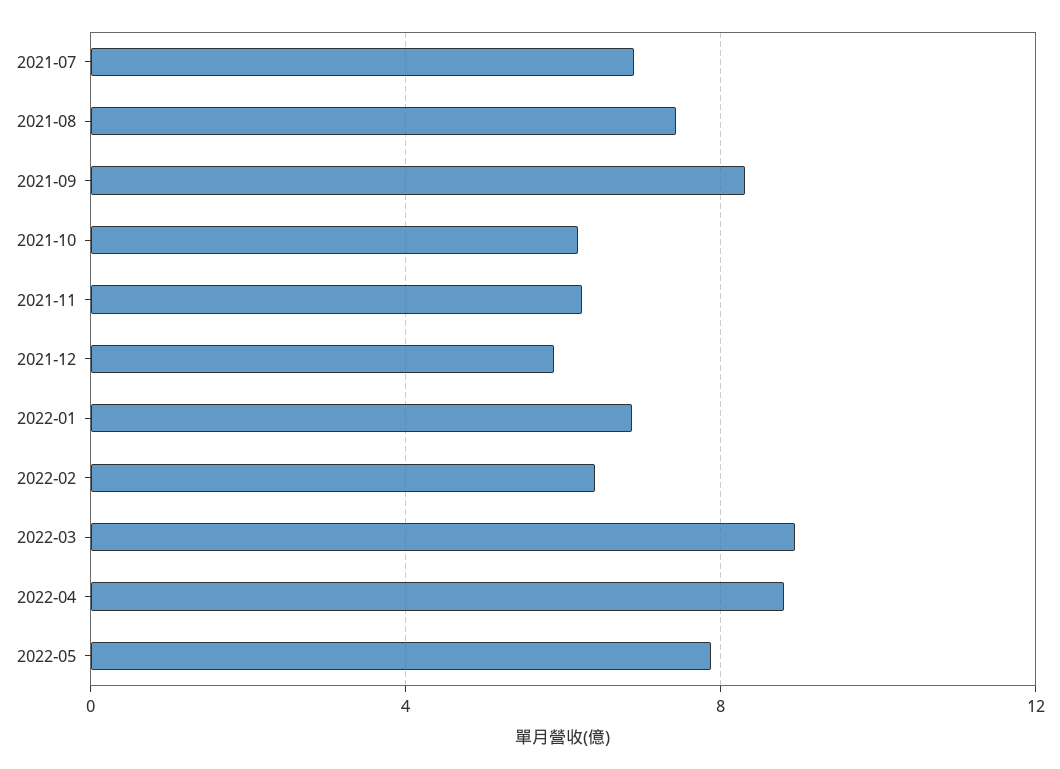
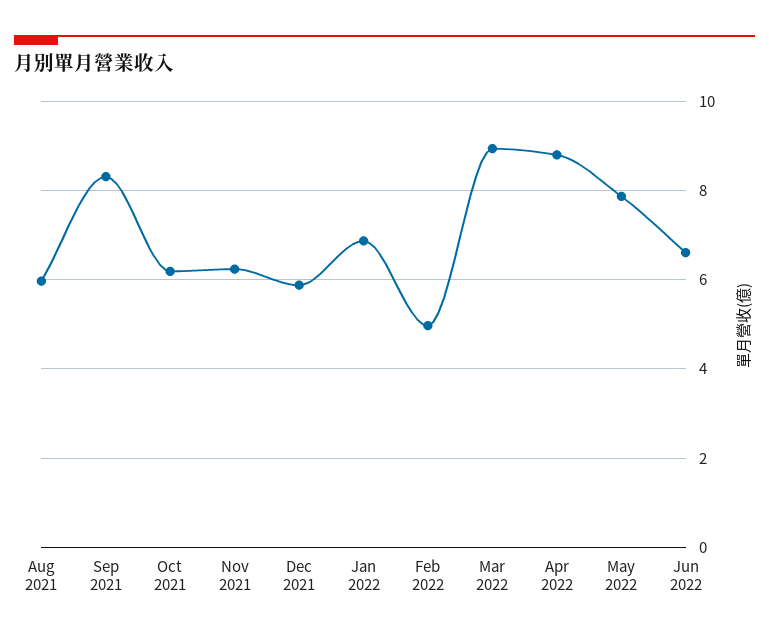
2021-07: 7 -> none
2021-08: 7.5 -> 6
2022-02: 6.5 -> 5
Jun 2022: none -> 6.6

